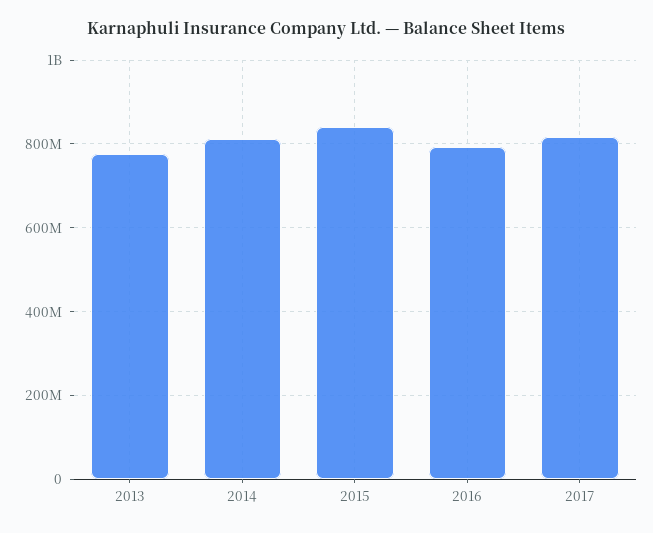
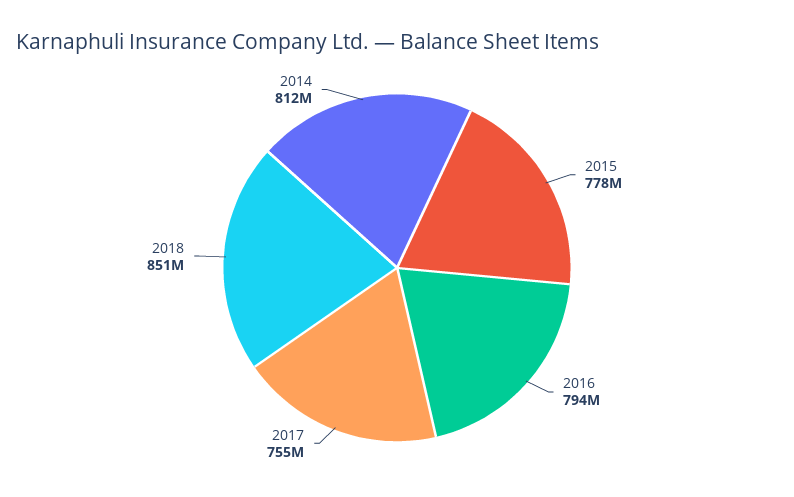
2013: 780000000 -> none
2015: 840000000 -> 778000000
2017: 820000000 -> 755000000
2018: none -> 851000000

